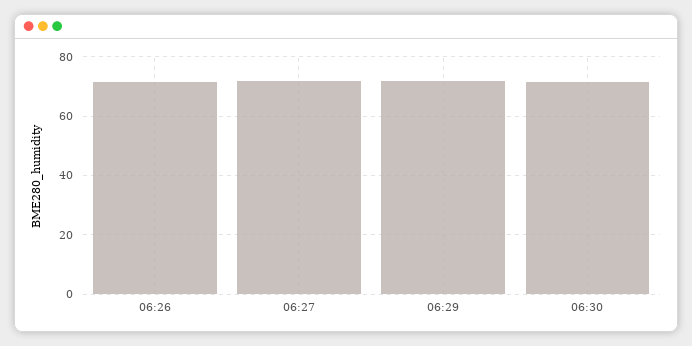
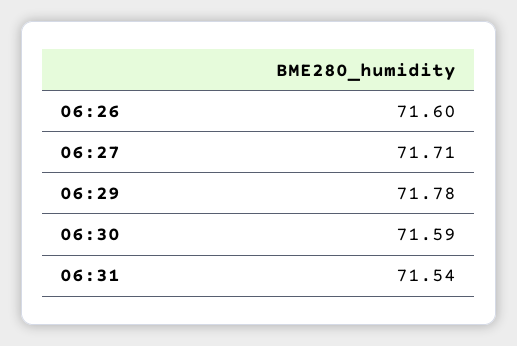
06:31: none -> 71.54

